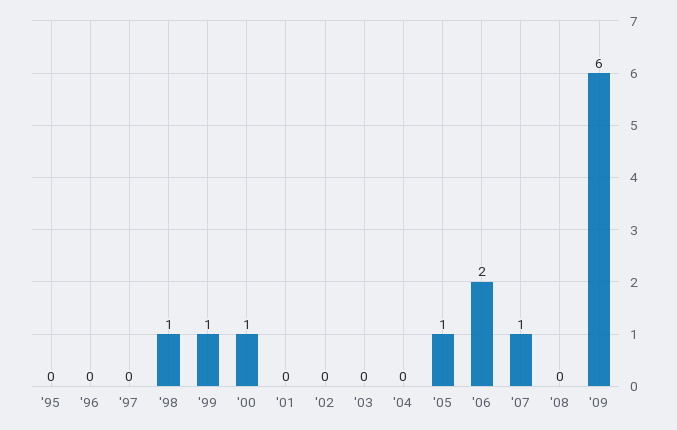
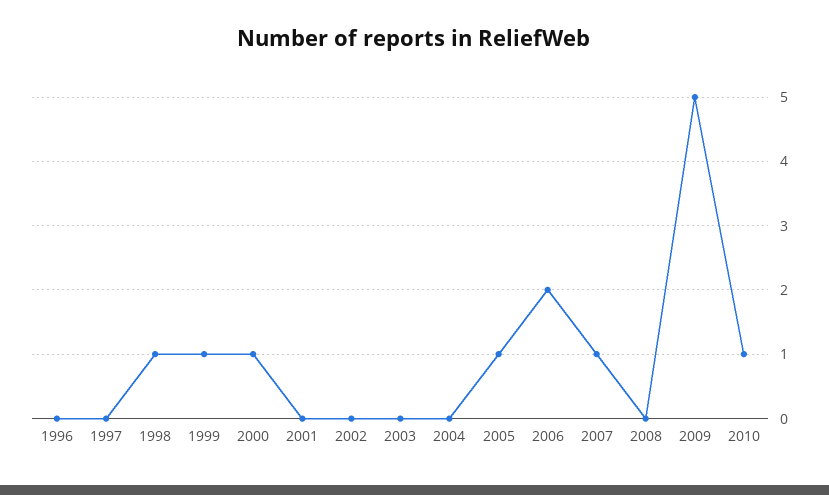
'95: 0 -> none
'09: 6 -> 5
2010: none -> 1

